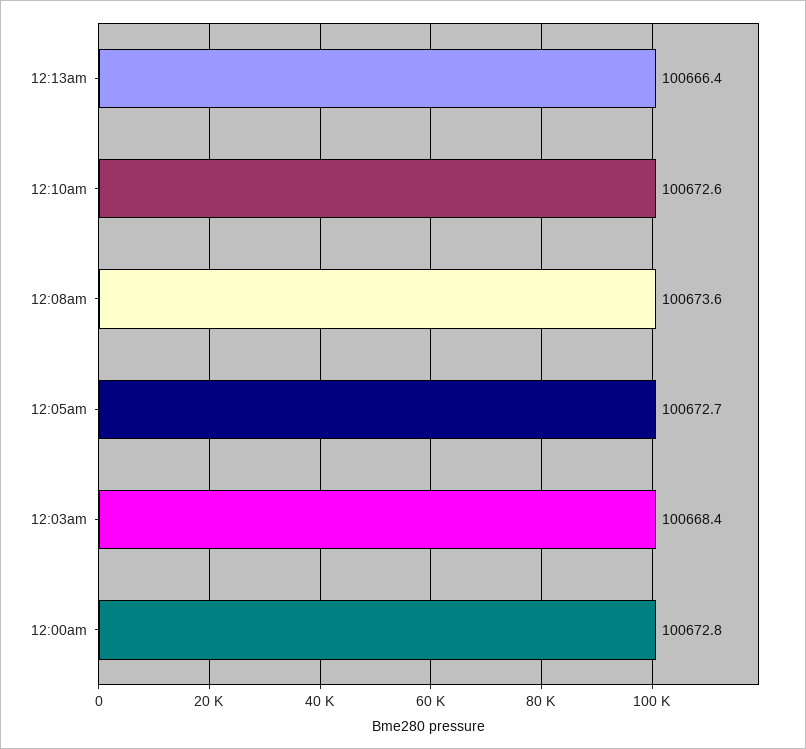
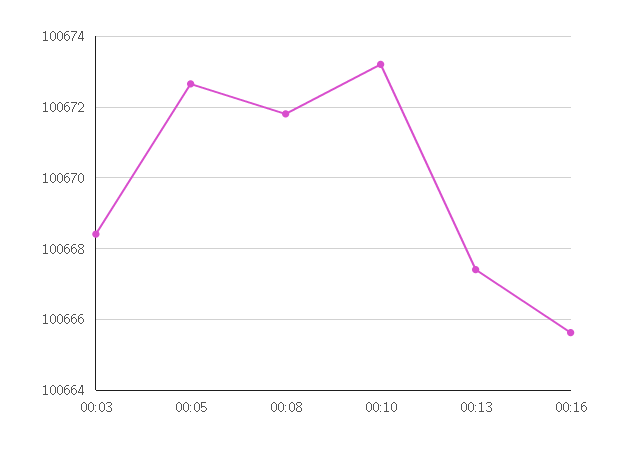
12:13am: 100666.4 -> 100667.4
12:10am: 100672.6 -> 100673.2
12:08am: 100673.6 -> 100671.8
12:00am: 100672.8 -> none
00:16: none -> 100665.6

